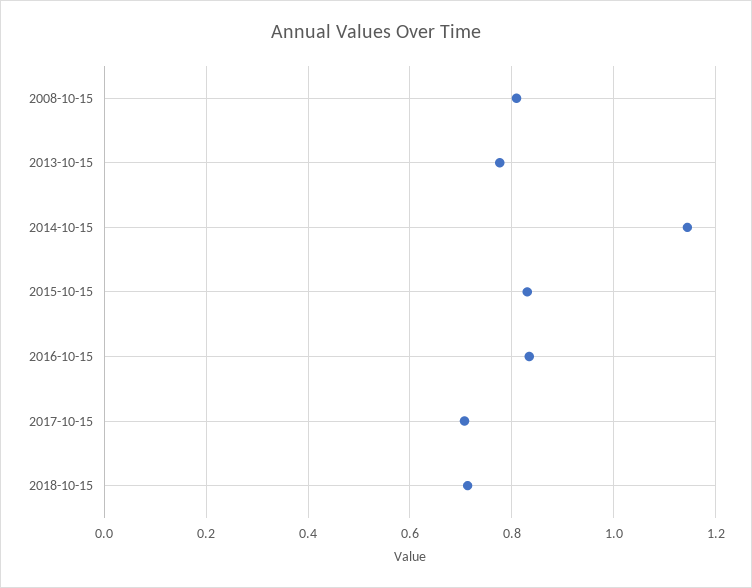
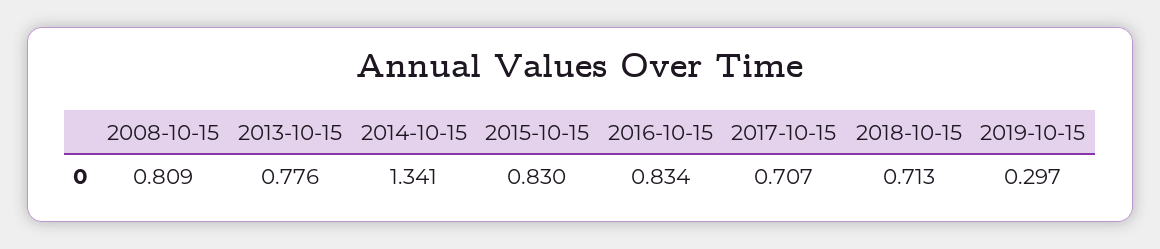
2014-10-15: 1.14 -> 1.341
2019-10-15: none -> 0.297

